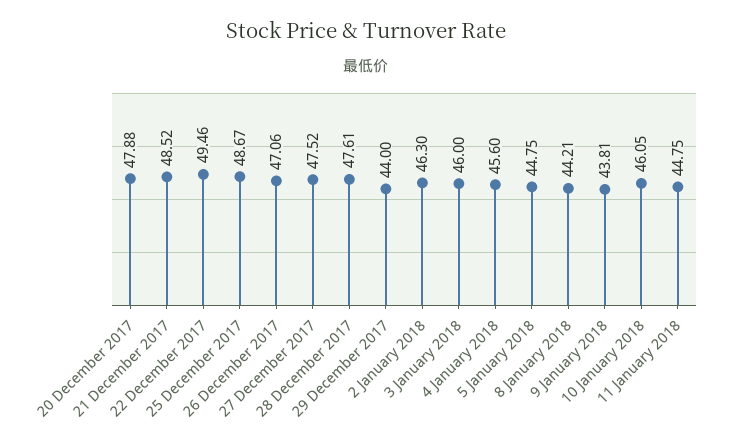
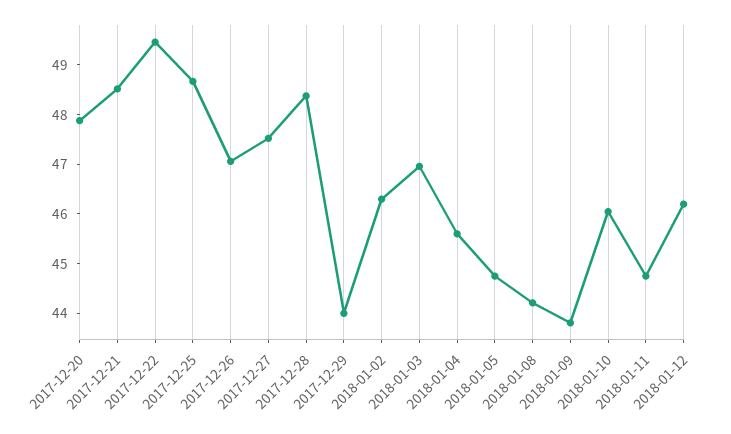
28 December 2017: 47.61 -> 48.4
3 January 2018: 46 -> 47
2018-01-12: none -> 46.2

